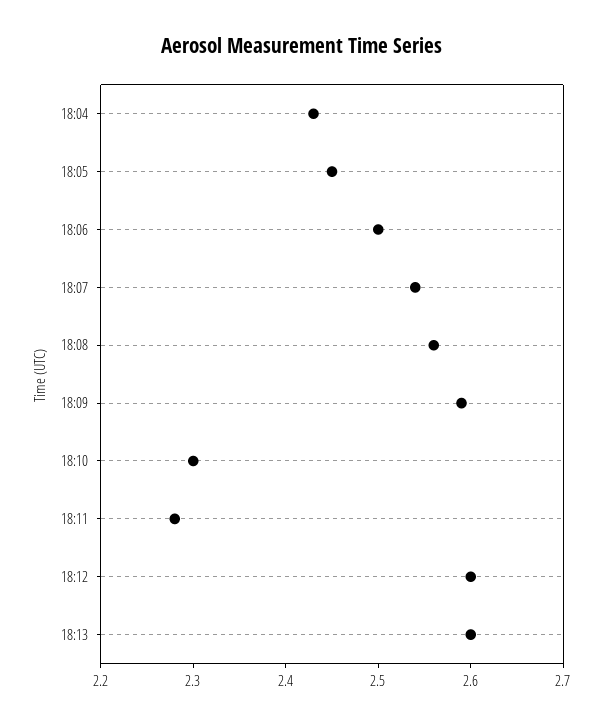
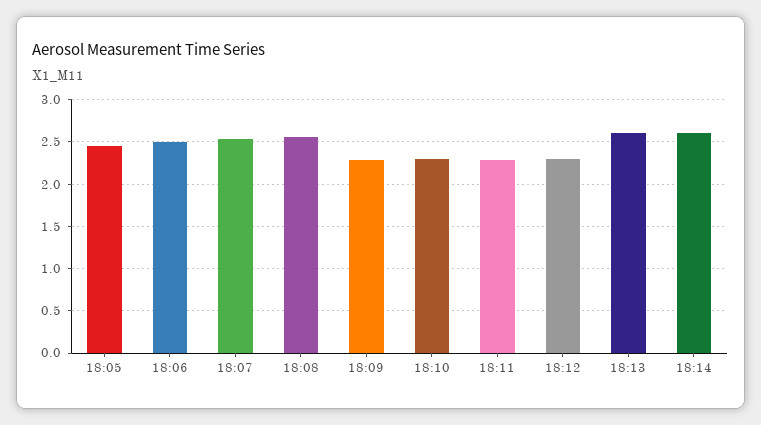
18:04: 2.43 -> none
18:09: 2.59 -> 2.3
18:12: 2.6 -> 2.3
18:14: none -> 2.6

